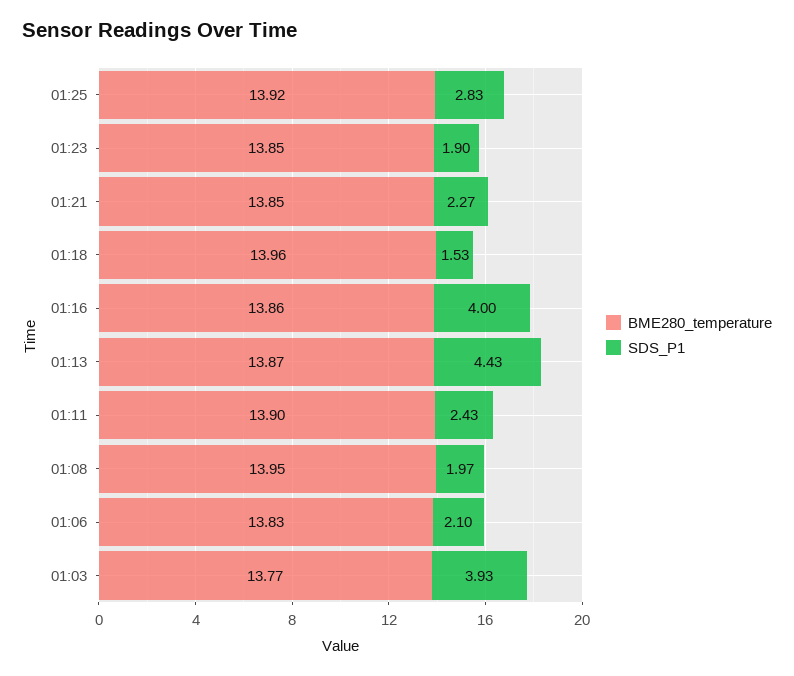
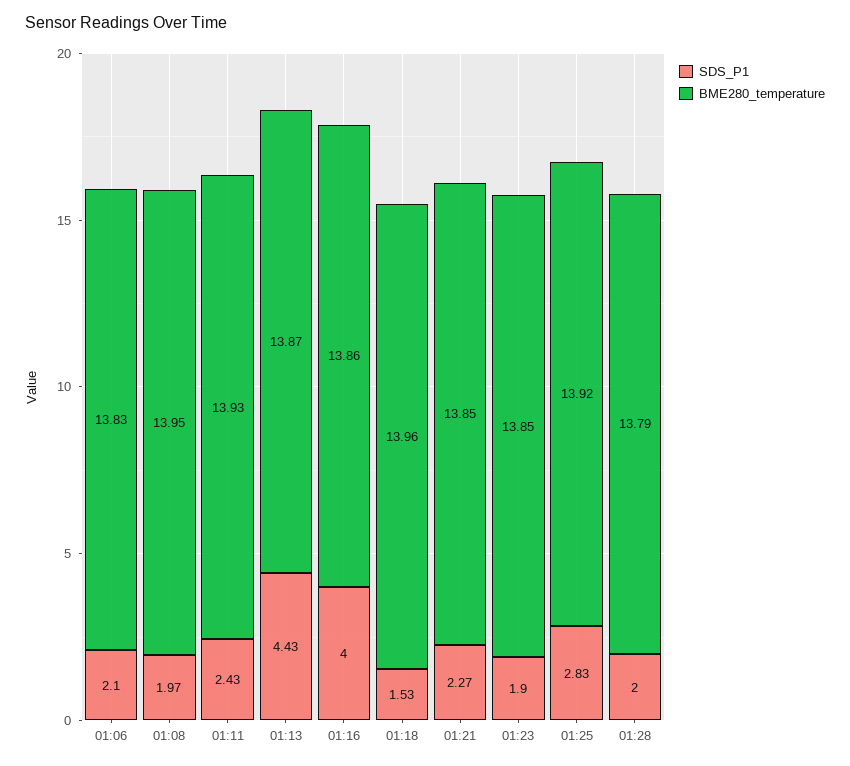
BME280_temperature, 01:11: 13.9 -> 13.93
BME280_temperature, 01:03: 13.77 -> none
SDS_P1, 01:03: 3.93 -> none
SDS_P1, 01:28: none -> 2
BME280_temperature, 01:28: none -> 13.79

